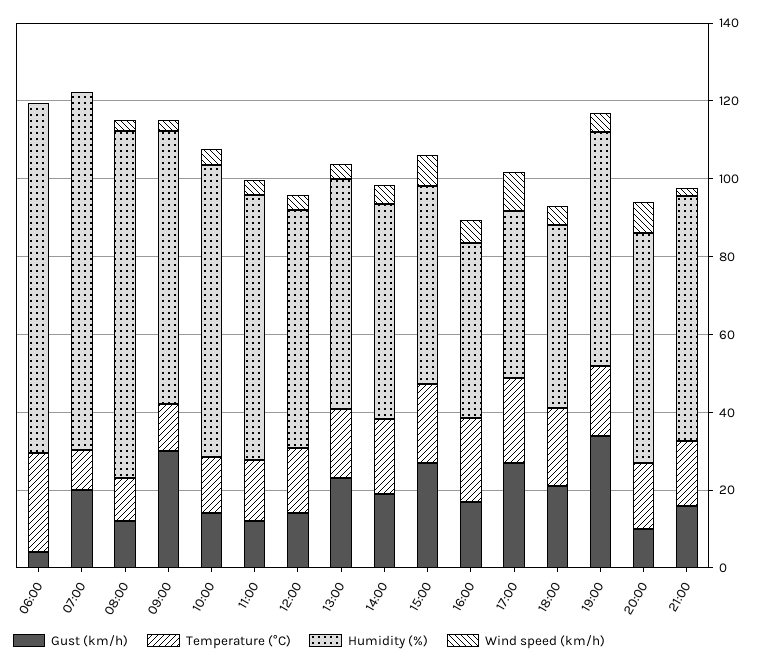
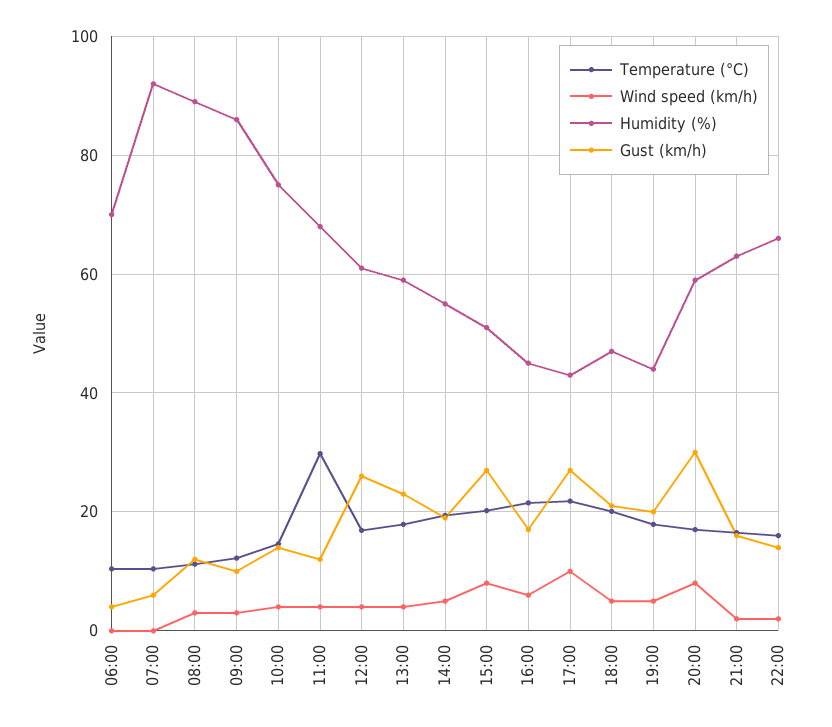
Temperature (°C), 06:00: 25 -> 10
Humidity (%), 06:00: 90 -> 70
Gust (km/h), 07:00: 20 -> 6
Gust (km/h), 09:00: 30 -> 10
Humidity (%), 09:00: 70 -> 86
Temperature (°C), 11:00: 15 -> 30
Gust (km/h), 12:00: 15 -> 26
Gust (km/h), 19:00: 35 -> 20
Humidity (%), 19:00: 60 -> 44
Gust (km/h), 20:00: 10 -> 30
Temperature (°C), 22:00: none -> 16
Wind speed (km/h), 22:00: none -> 2
Humidity (%), 22:00: none -> 66
Gust (km/h), 22:00: none -> 14

